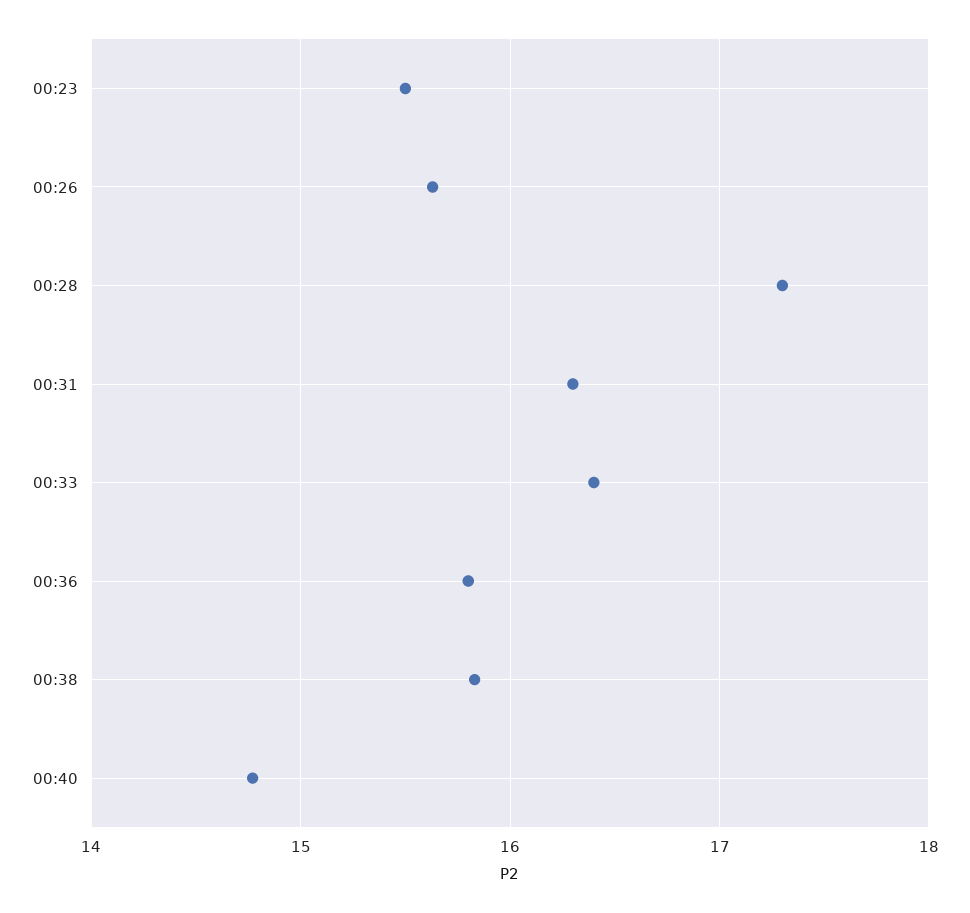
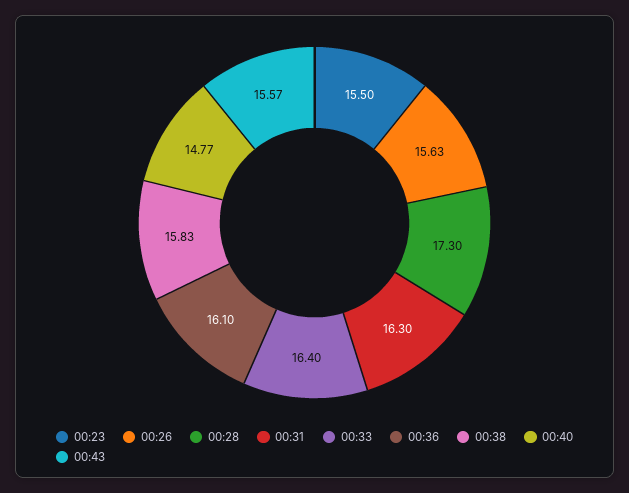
00:36: 15.8 -> 16.1
00:43: none -> 15.57

